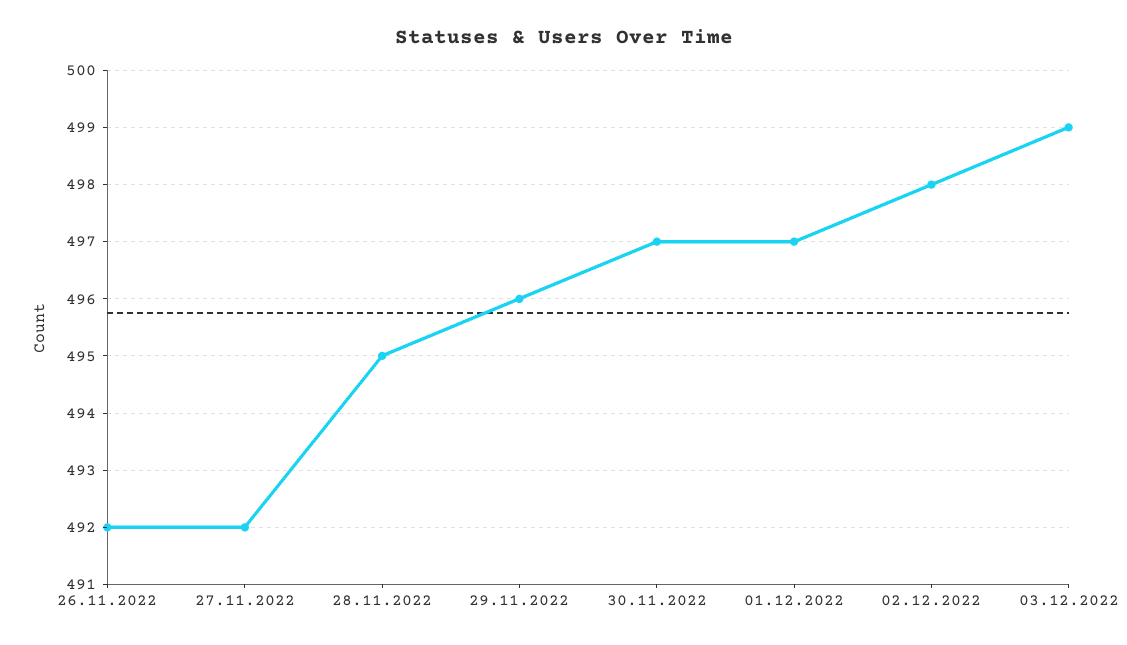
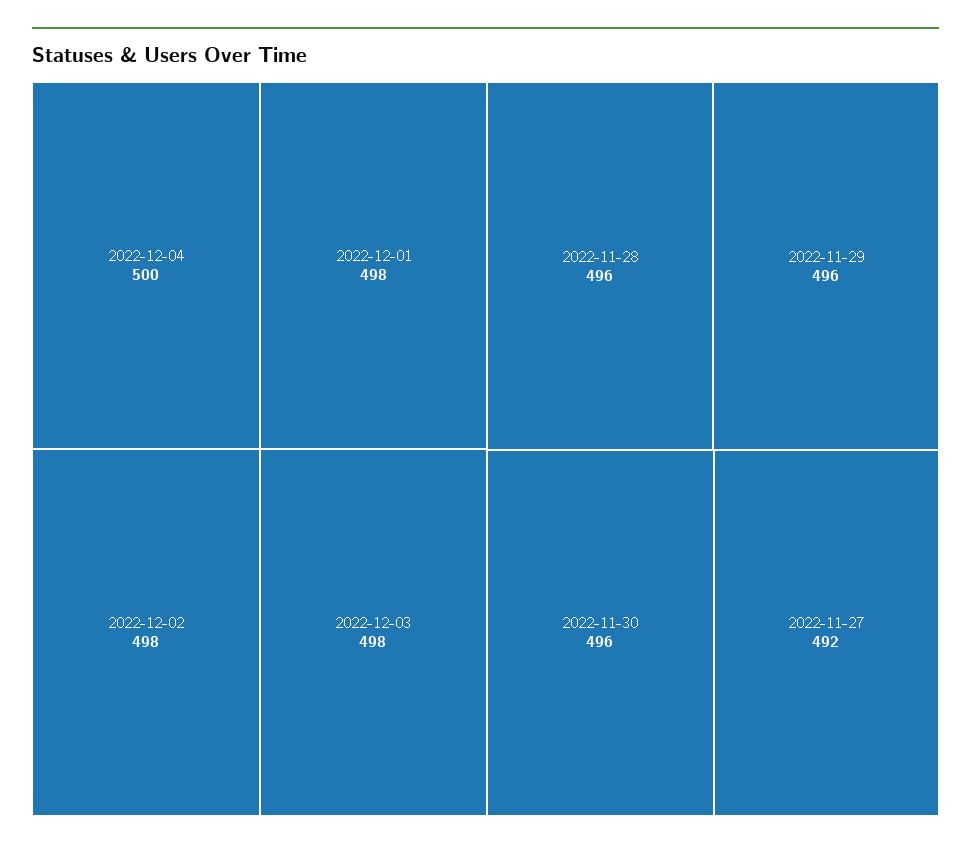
26.11.2022: 492 -> none
28.11.2022: 495 -> 496
30.11.2022: 497 -> 496
01.12.2022: 497 -> 498
03.12.2022: 499 -> 498
2022-12-04: none -> 500

